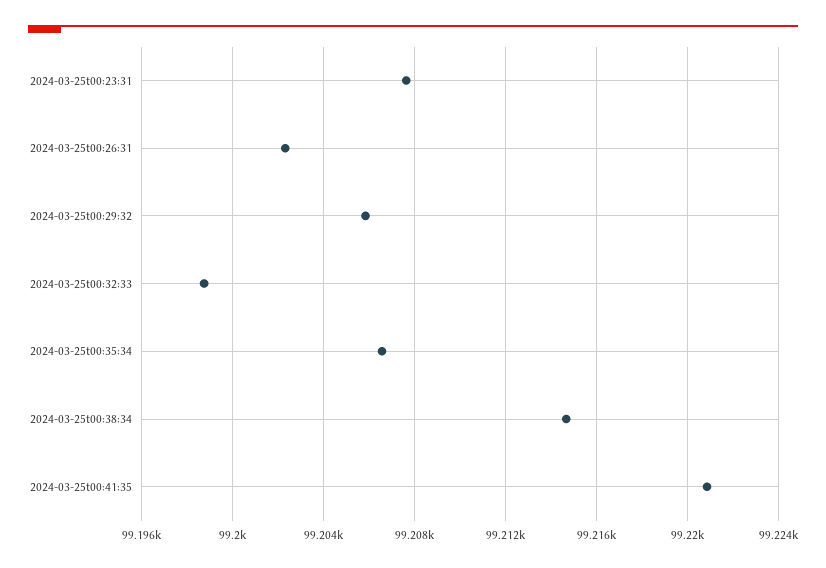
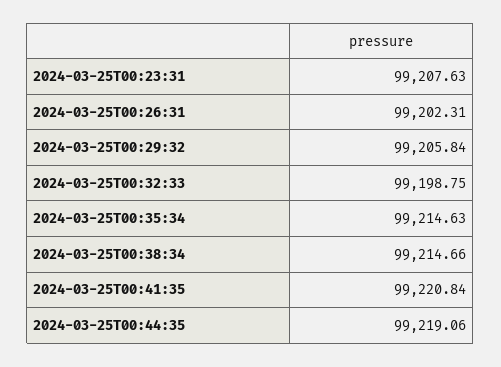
2024-03-25t00:35:34: 99206.5 -> 99214.63
2024-03-25T00:44:35: none -> 99219.06

